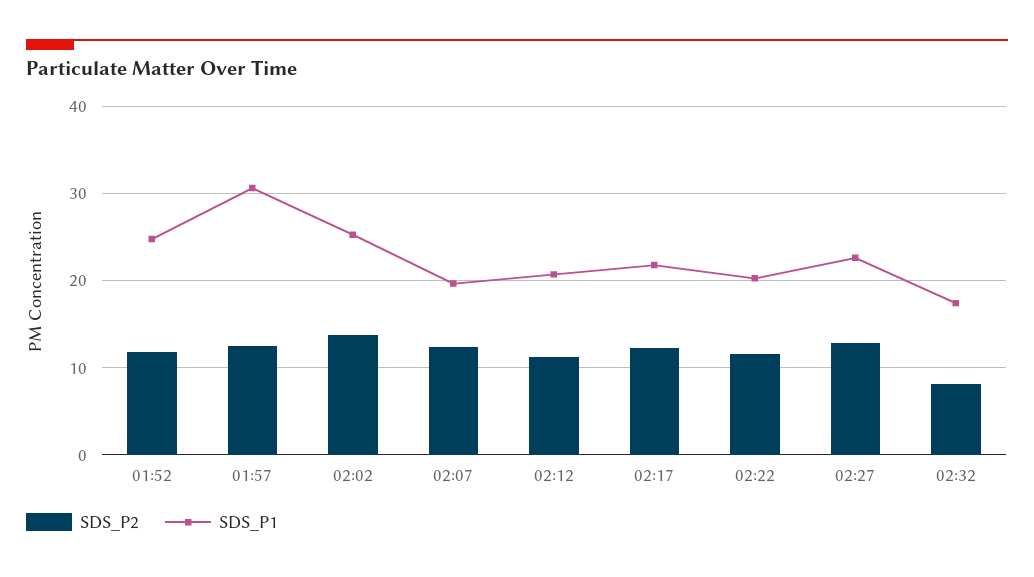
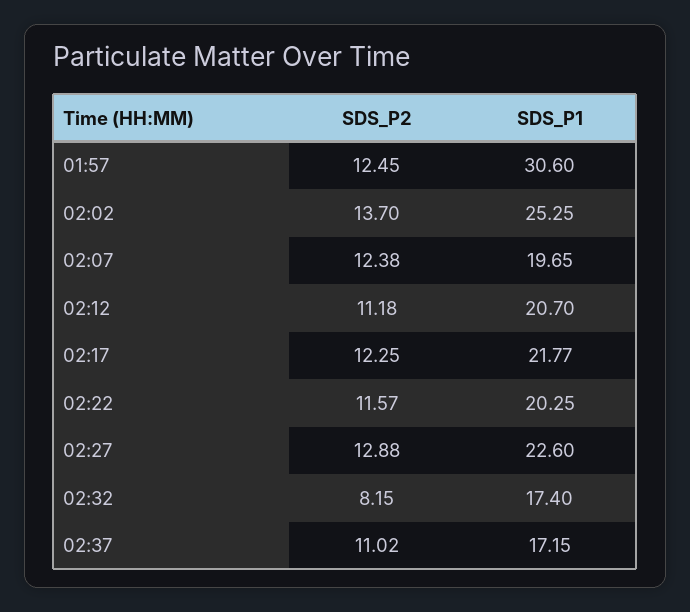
SDS_P2, 01:52: 12 -> none
SDS_P1, 01:52: 25 -> none
SDS_P2, 02:37: none -> 11.02
SDS_P1, 02:37: none -> 17.15

